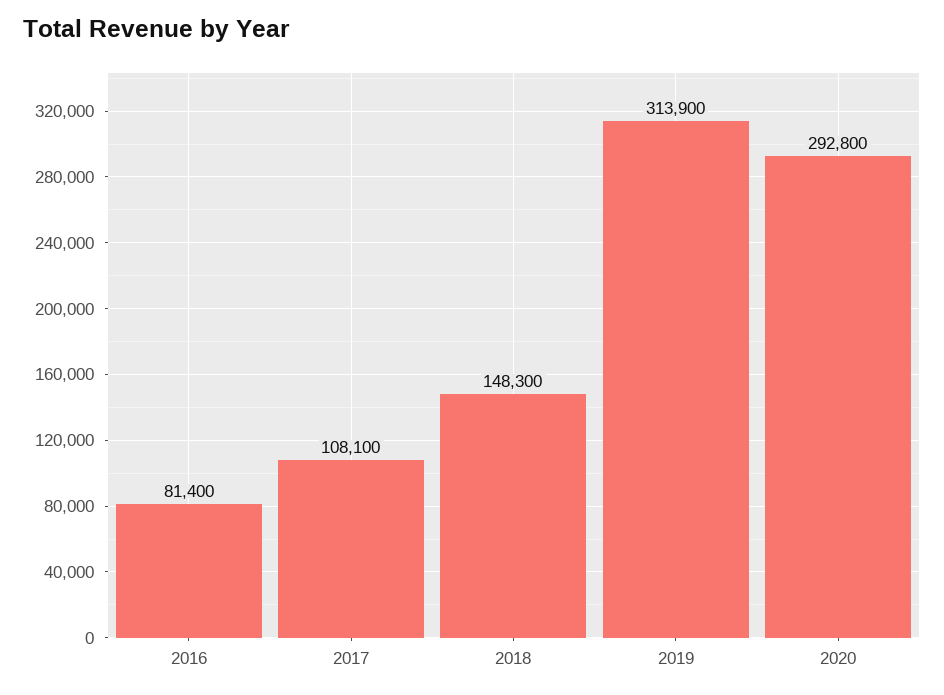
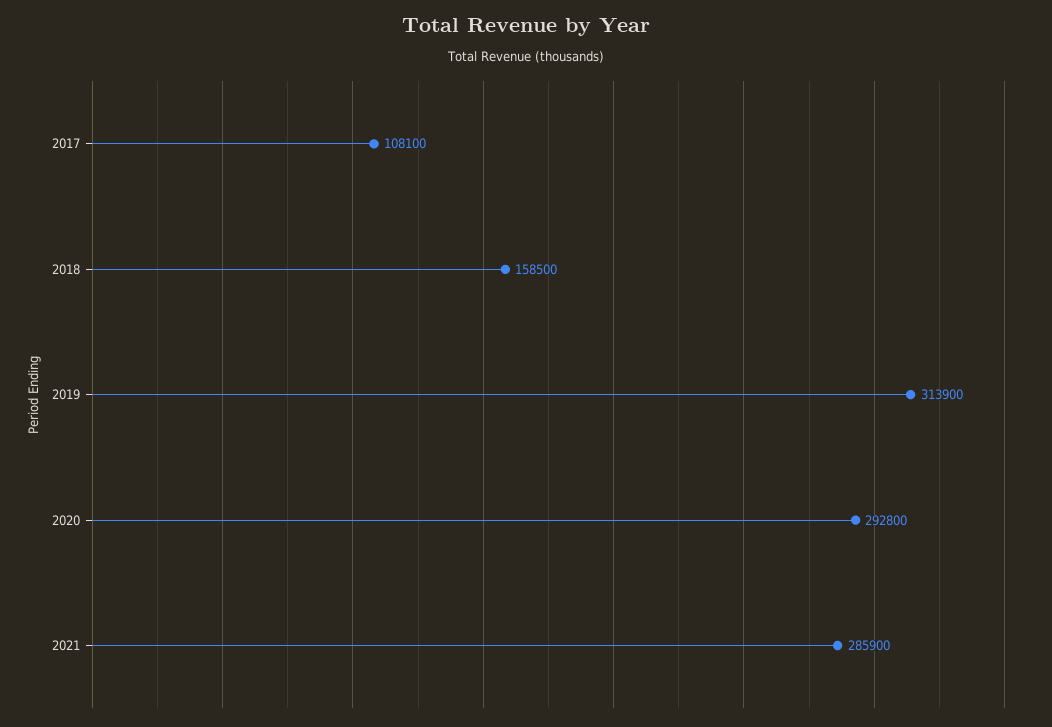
2016: 81400 -> none
2018: 148300 -> 158500
2021: none -> 285900

